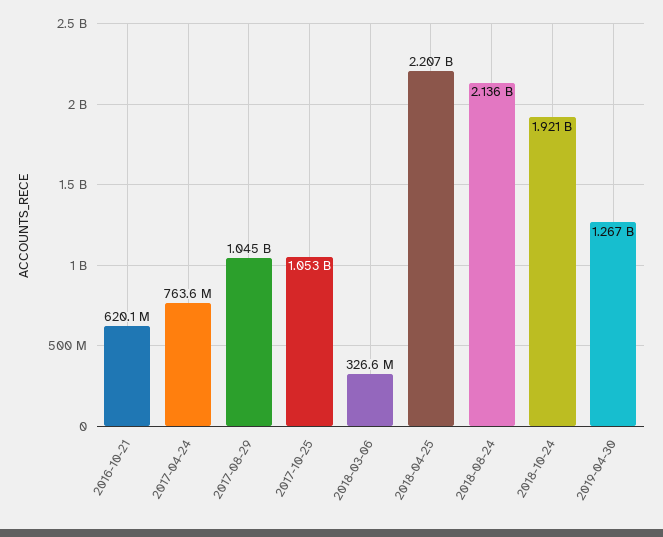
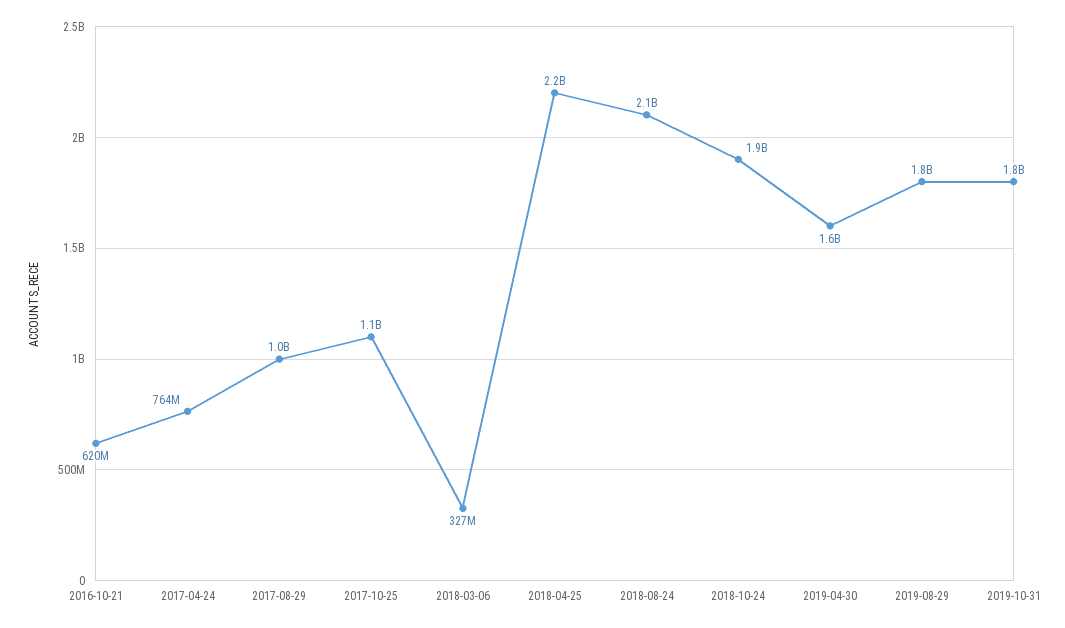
2019-04-30: 1267000000 -> 1600000000
2019-08-29: none -> 1800000000
2019-10-31: none -> 1800000000

